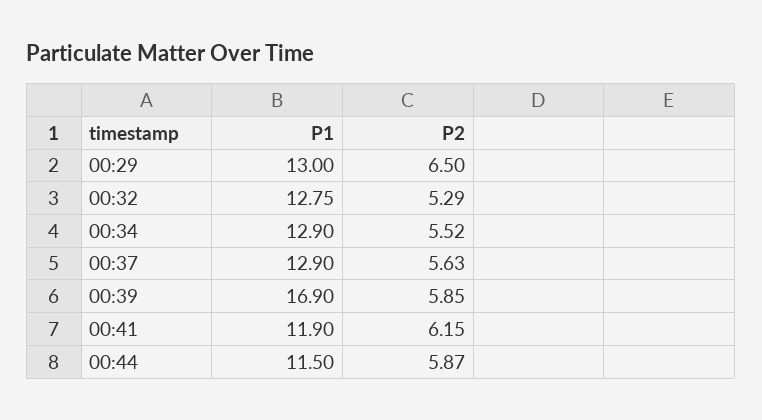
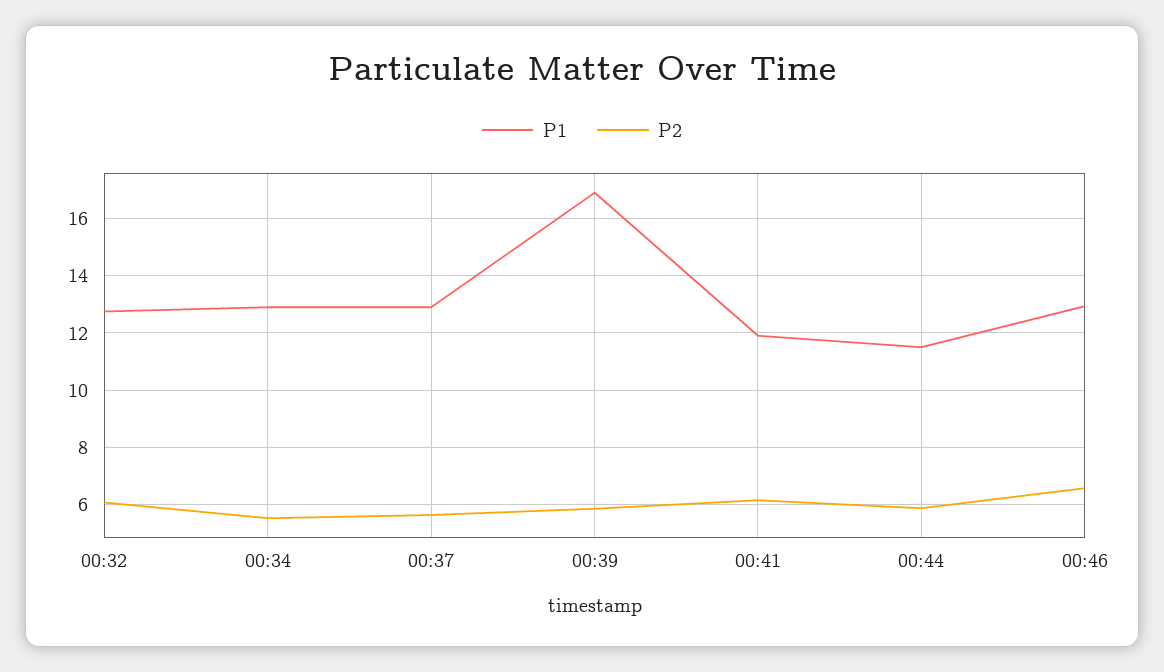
P1, 00:29: 13 -> none
P2, 00:29: 6.5 -> none
P2, 00:32: 5.29 -> 6
P1, 00:46: none -> 13
P2, 00:46: none -> 6.5

